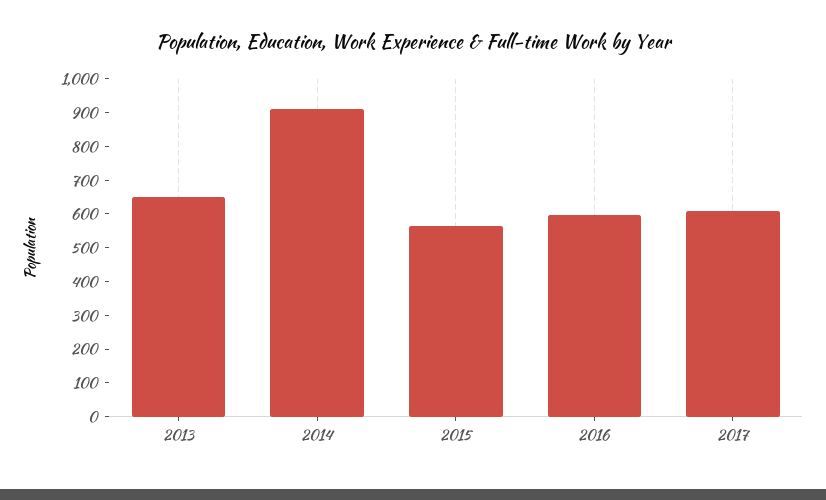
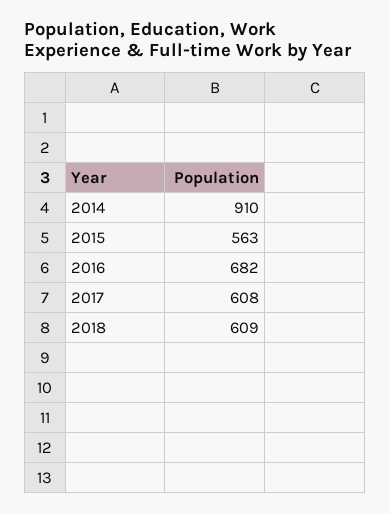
2013: 650 -> none
2016: 600 -> 682
2018: none -> 609

